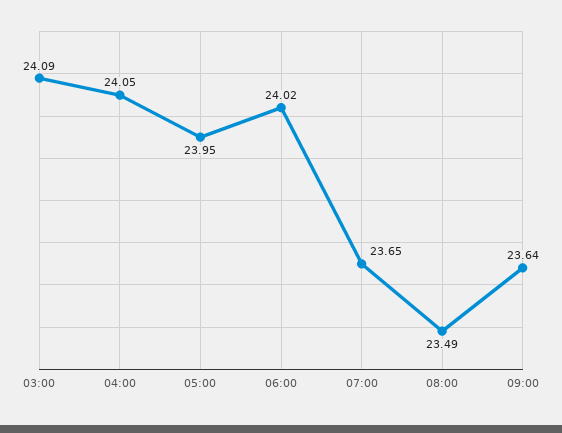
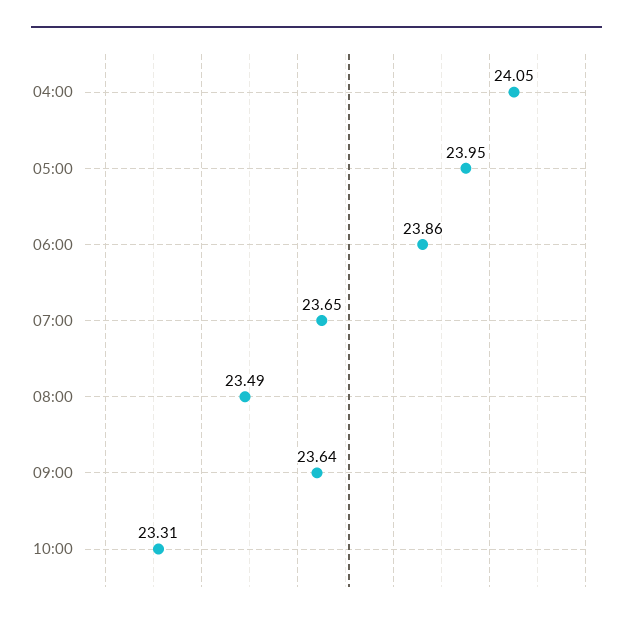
03:00: 24.09 -> none
06:00: 24.02 -> 23.86
10:00: none -> 23.31

